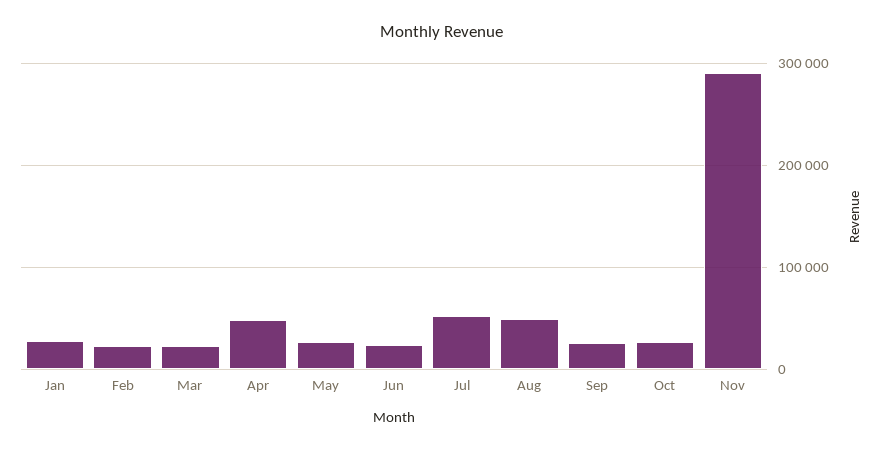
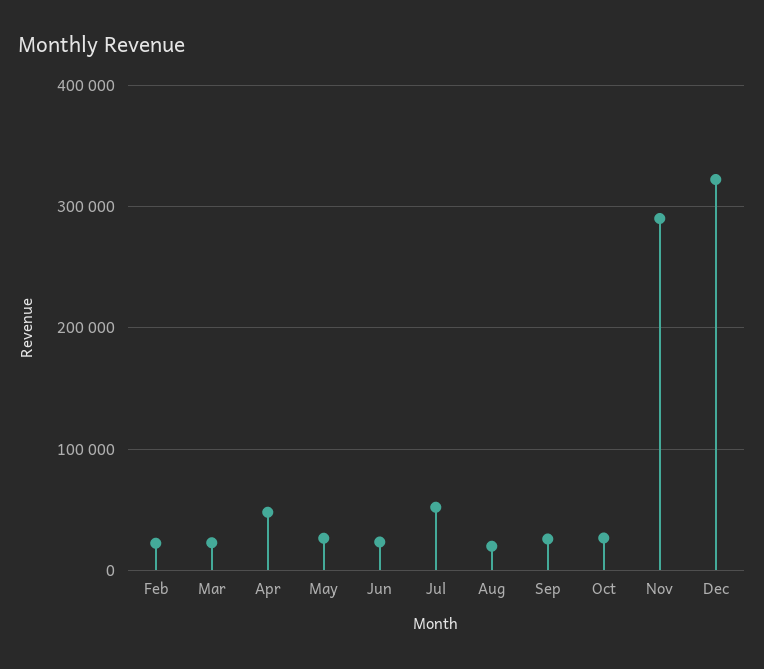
Jan: 30000 -> none
Aug: 50000 -> 20000
Dec: none -> 320000

